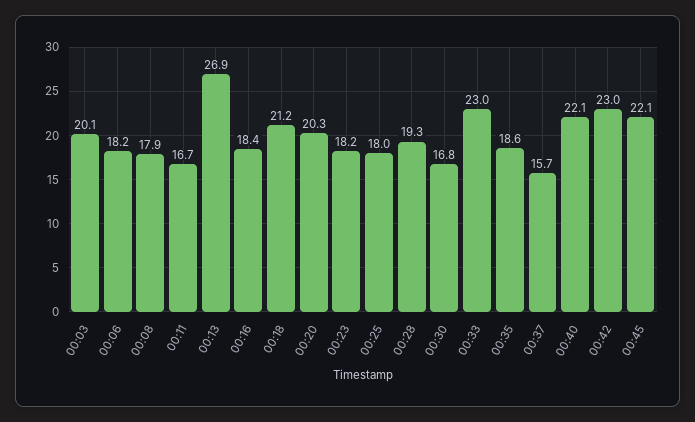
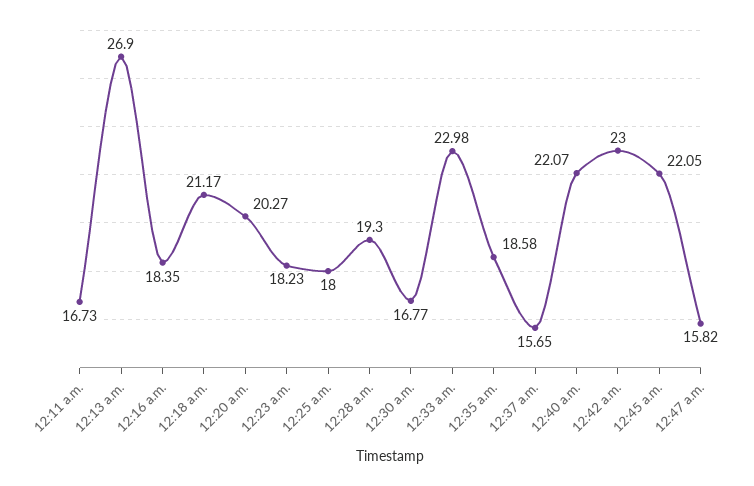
00:03: 20.1 -> none
00:06: 18.2 -> none
00:08: 17.9 -> none
12:47 a.m.: none -> 15.82

